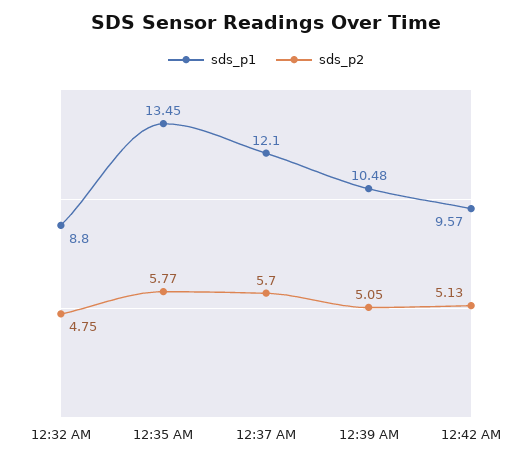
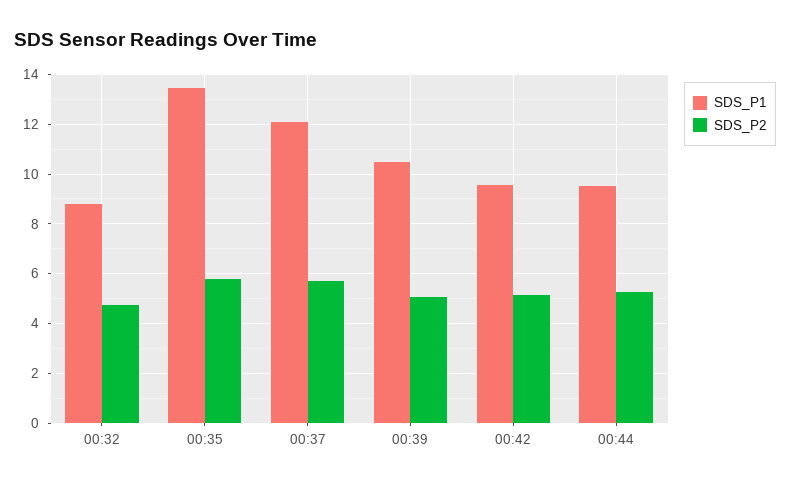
sds_p1, 00:44: none -> 9.5
sds_p2, 00:44: none -> 5.25

